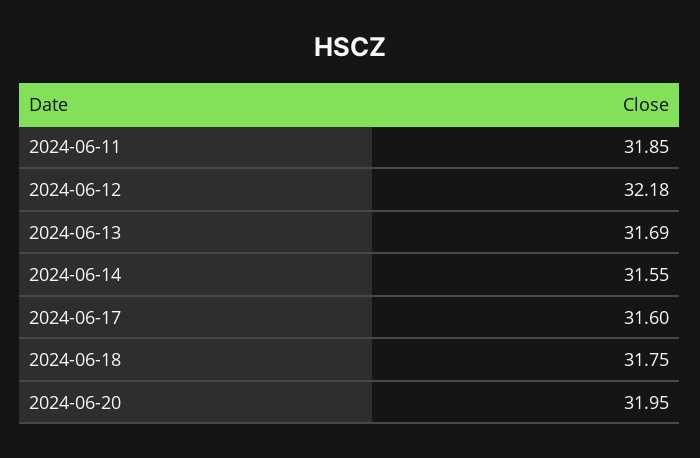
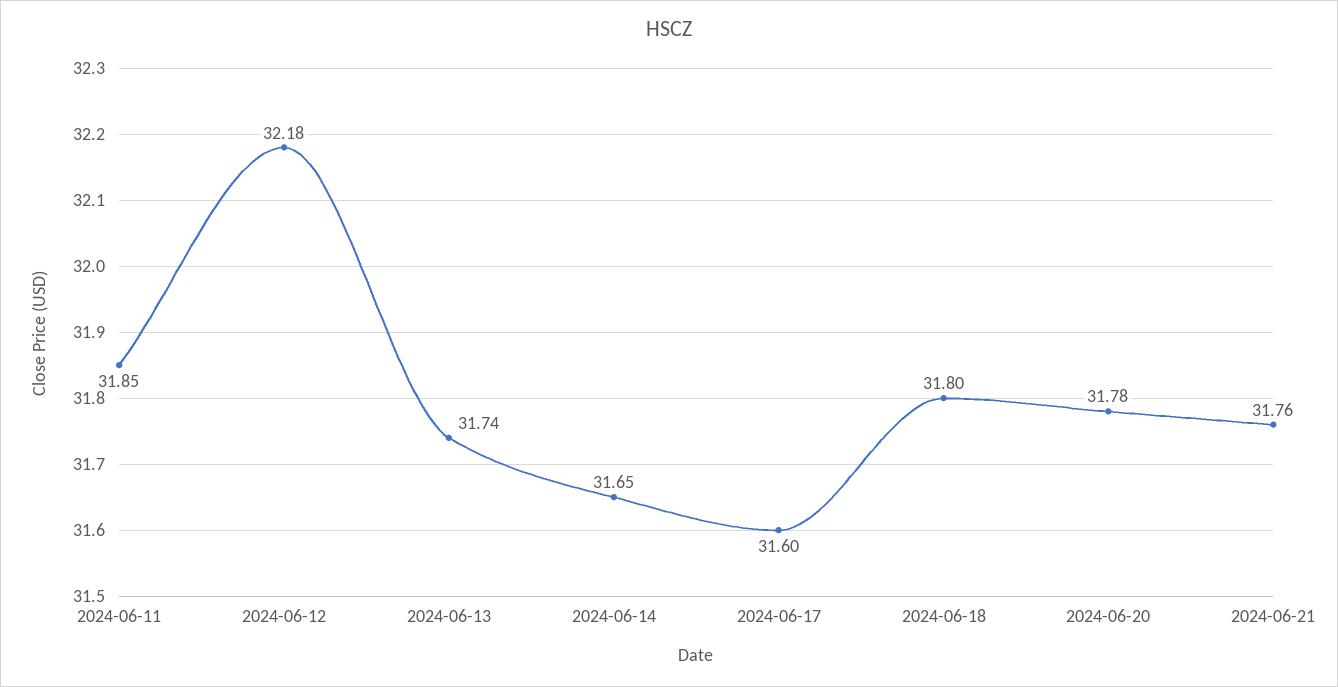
2024-06-13: 31.69 -> 31.74
2024-06-14: 31.55 -> 31.65
2024-06-18: 31.75 -> 31.8
2024-06-20: 31.95 -> 31.78
2024-06-21: none -> 31.76

